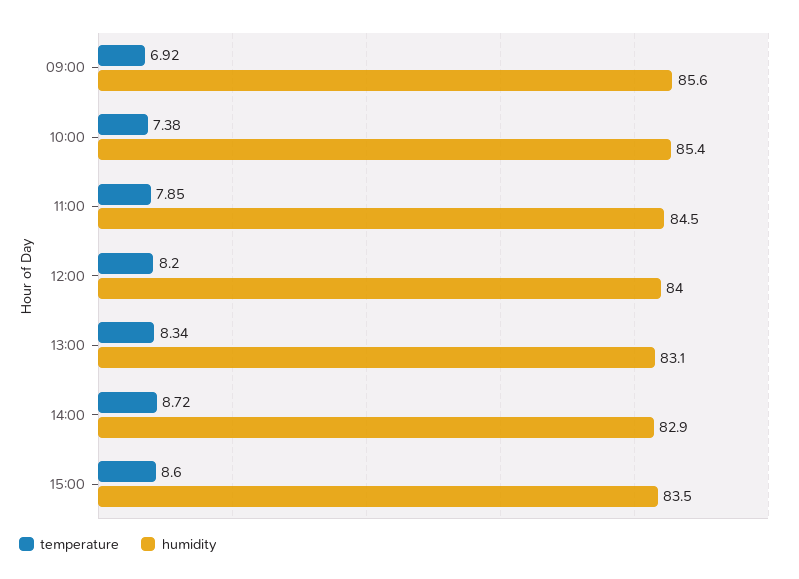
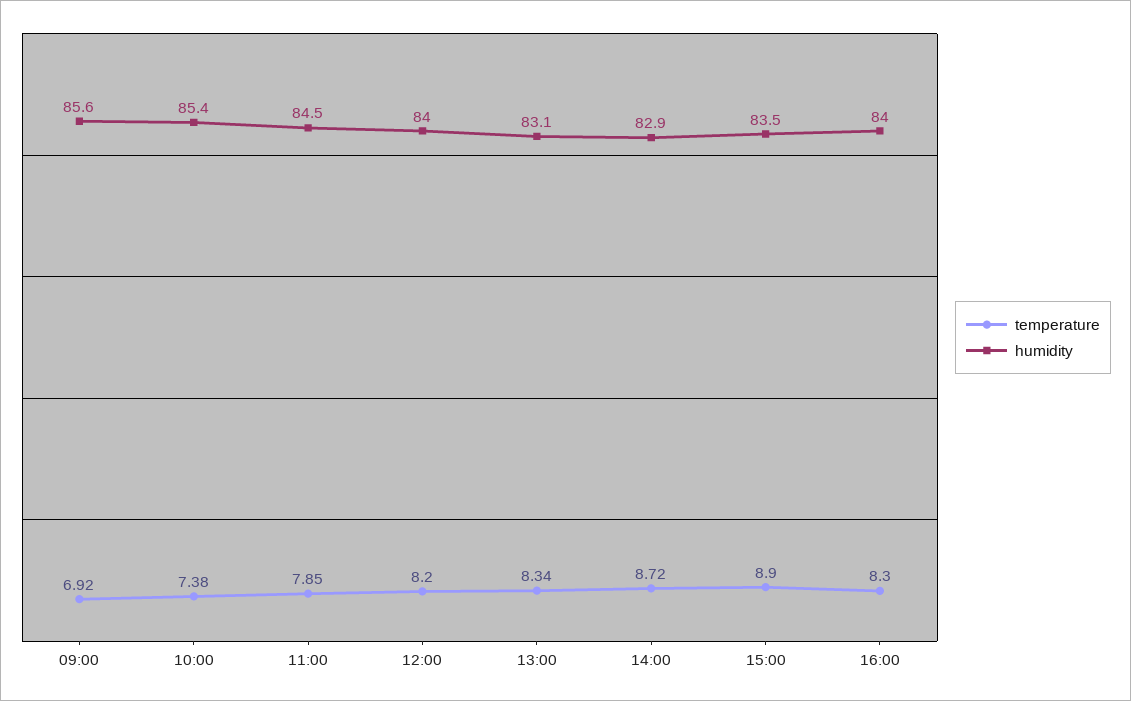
temperature, 15:00: 8.6 -> 8.9
temperature, 16:00: none -> 8.3
humidity, 16:00: none -> 84

